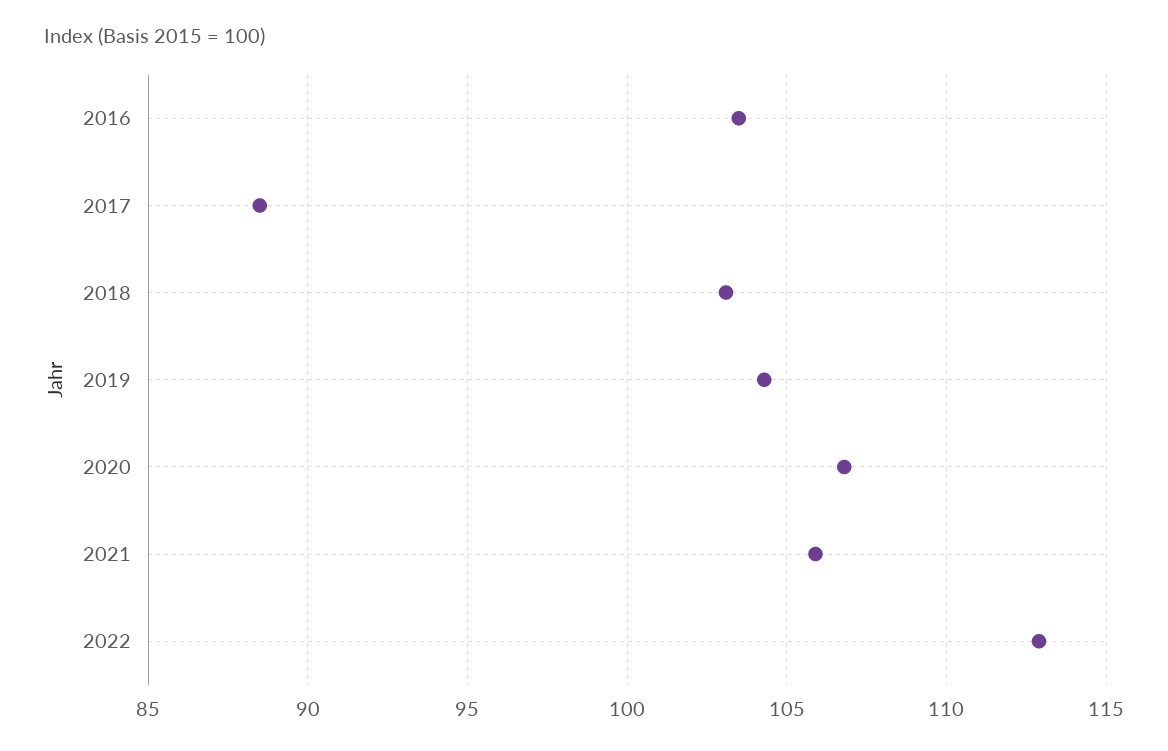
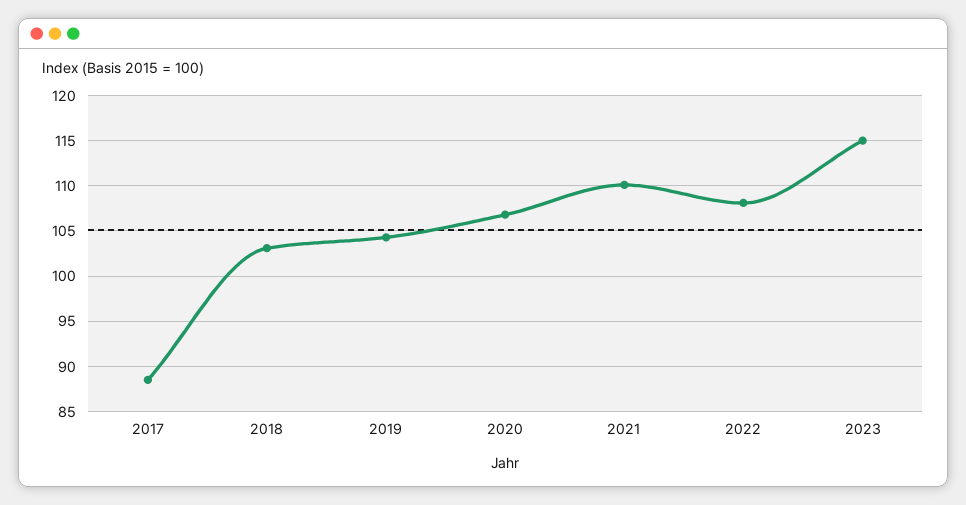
2016: 103.5 -> none
2021: 106 -> 110
2022: 113 -> 108
2023: none -> 115

